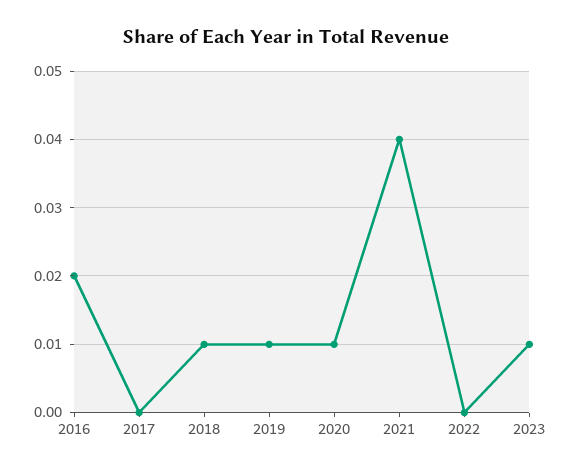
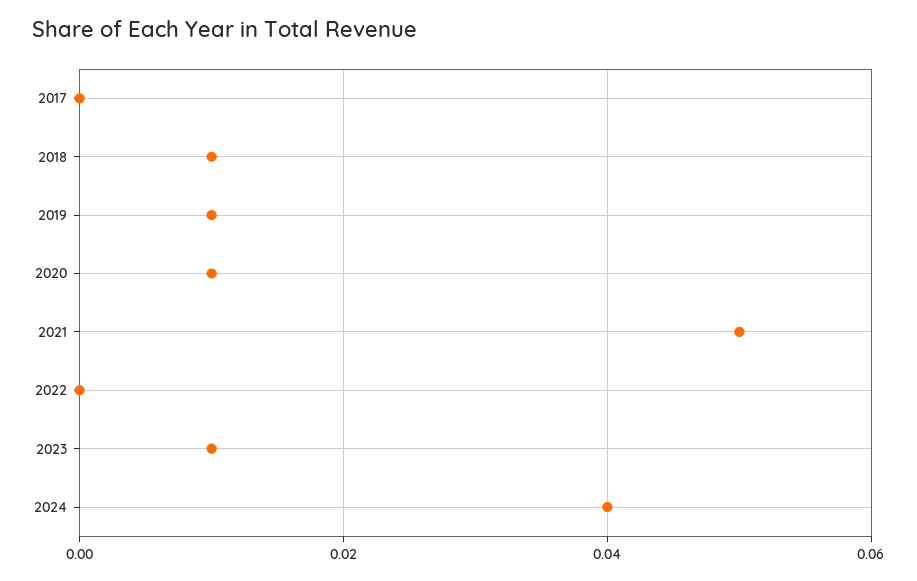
2016: 0.02 -> none
2021: 0.04 -> 0.05
2024: none -> 0.04

